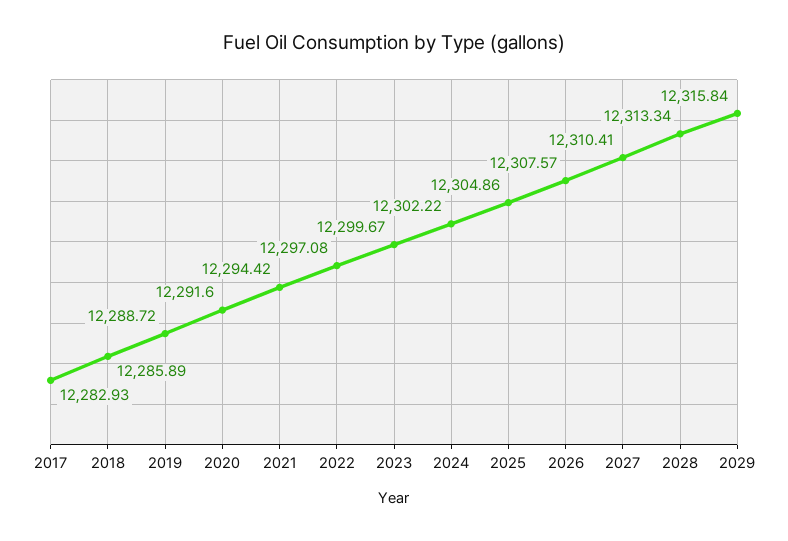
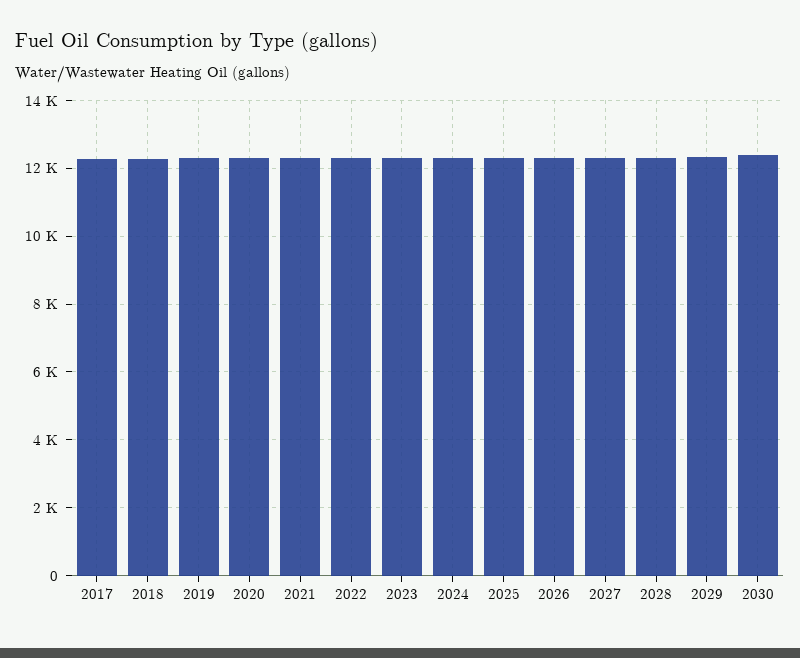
2030: none -> 12400

